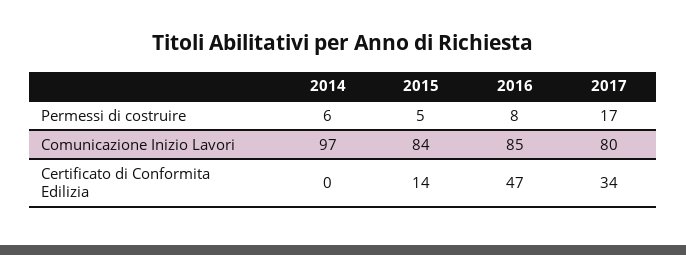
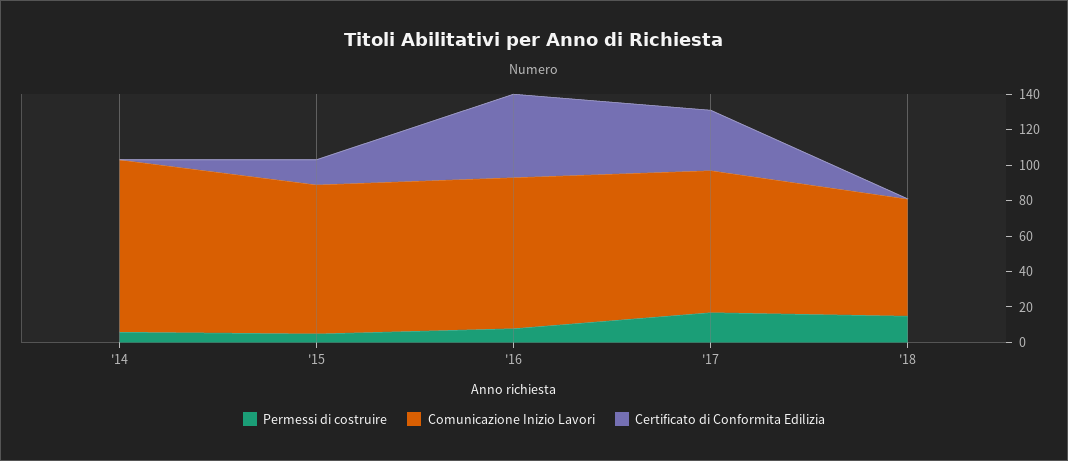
Permessi di costruire, '18: none -> 15
Comunicazione Inizio Lavori, '18: none -> 65
Certificato di Conformita Edilizia, '18: none -> 0

